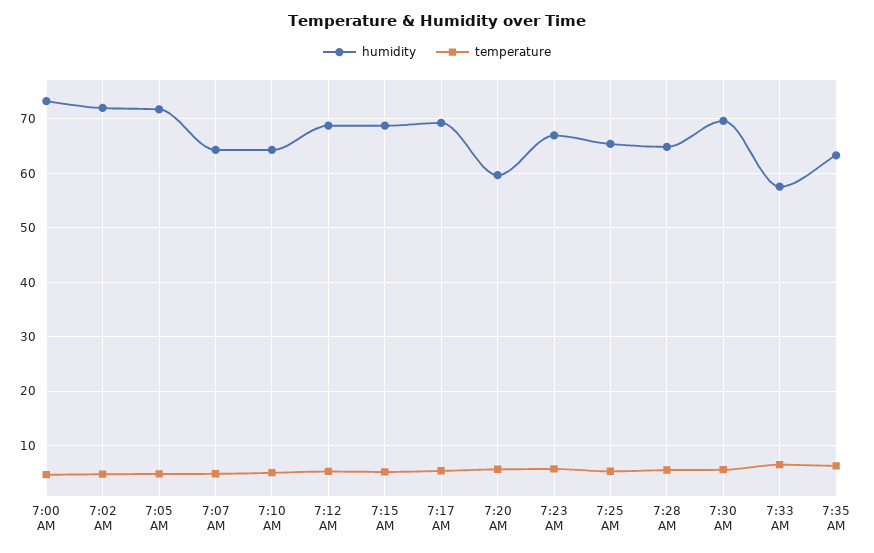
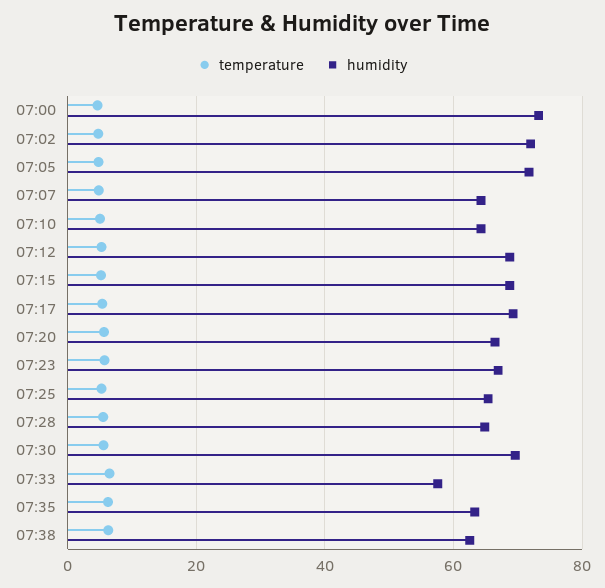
humidity, 7:20 AM: 60 -> 66
temperature, 07:38: none -> 6
humidity, 07:38: none -> 62

